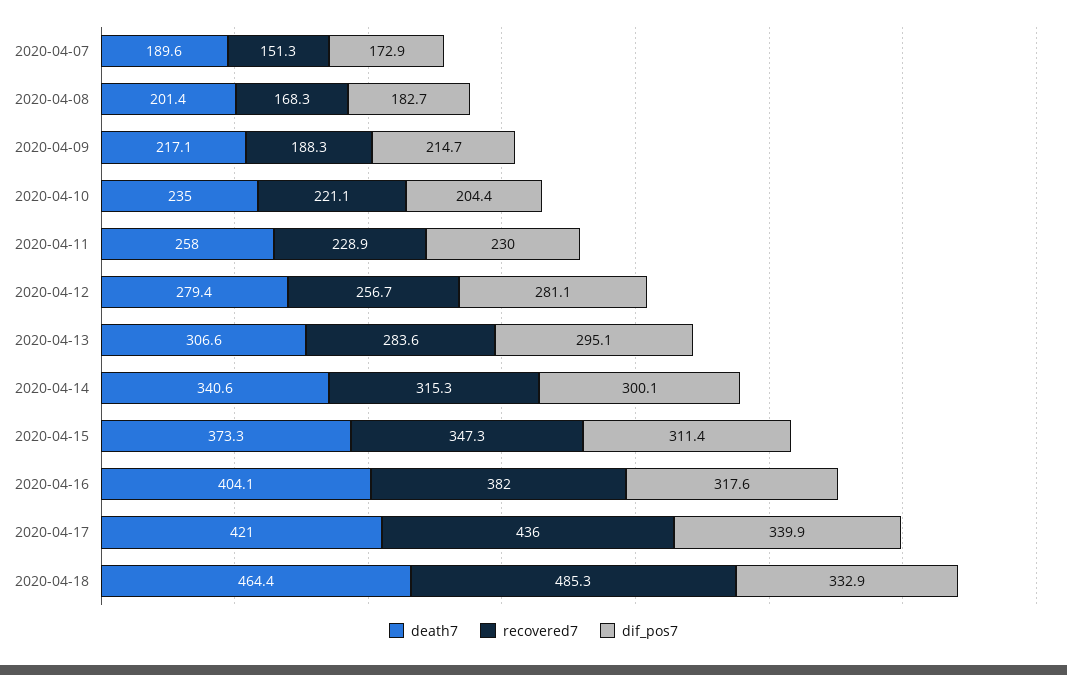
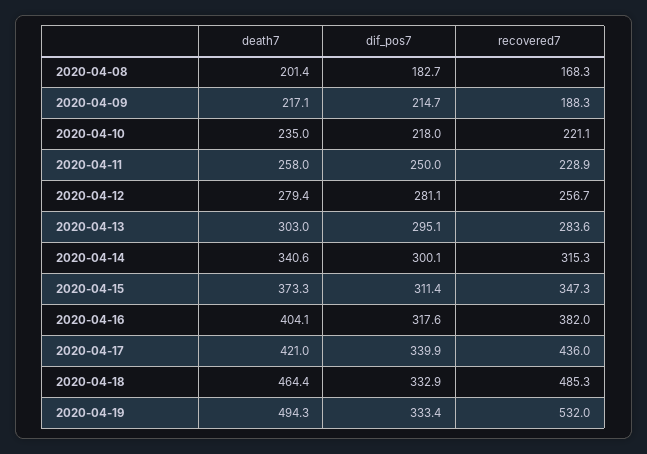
death7, 2020-04-07: 189.6 -> none
recovered7, 2020-04-07: 151.3 -> none
dif_pos7, 2020-04-07: 172.9 -> none
dif_pos7, 2020-04-10: 204.4 -> 218
dif_pos7, 2020-04-11: 230 -> 250
death7, 2020-04-13: 306.6 -> 303
death7, 2020-04-19: none -> 494.3
dif_pos7, 2020-04-19: none -> 333.4
recovered7, 2020-04-19: none -> 532

